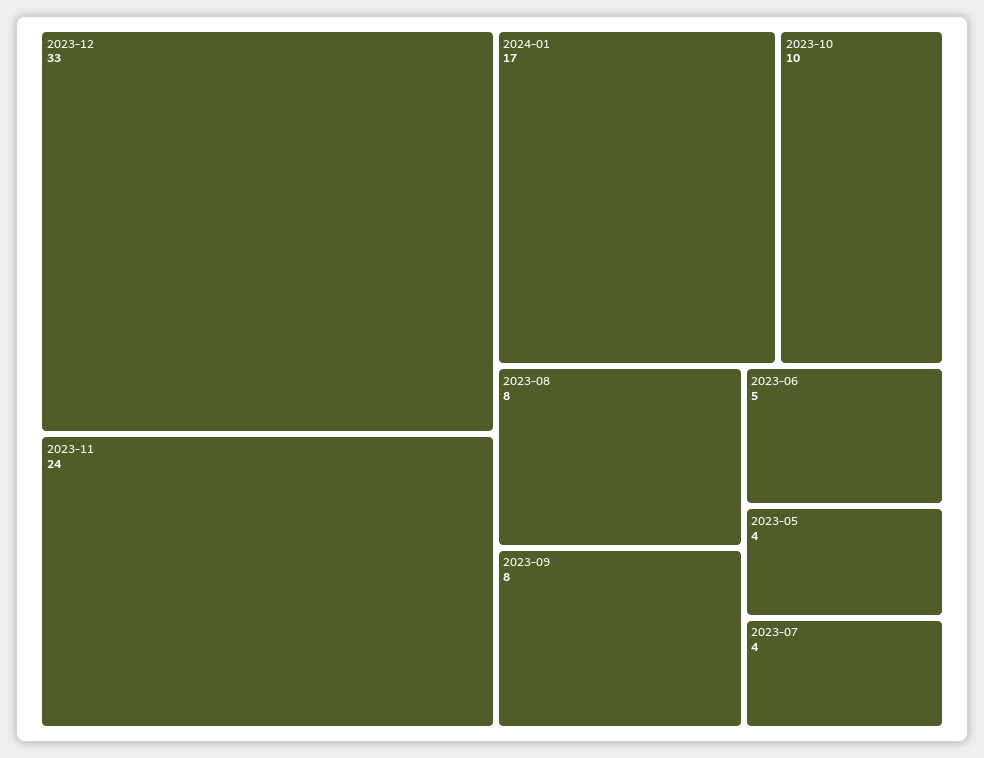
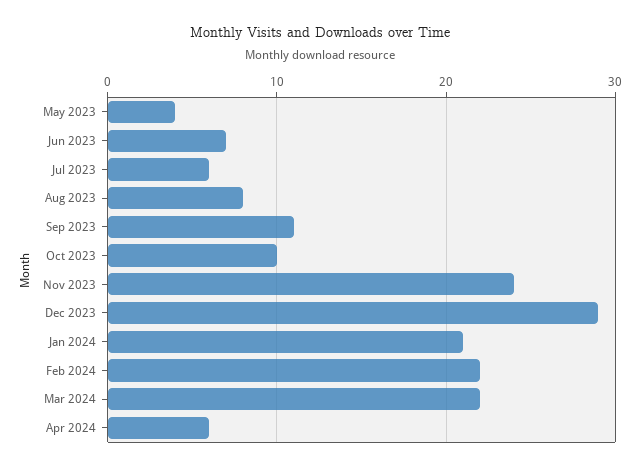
2023-12: 33 -> 29
2024-01: 17 -> 21
2023-09: 8 -> 11
2023-06: 5 -> 7
2023-07: 4 -> 6
Feb 2024: none -> 22
Mar 2024: none -> 22
Apr 2024: none -> 6

